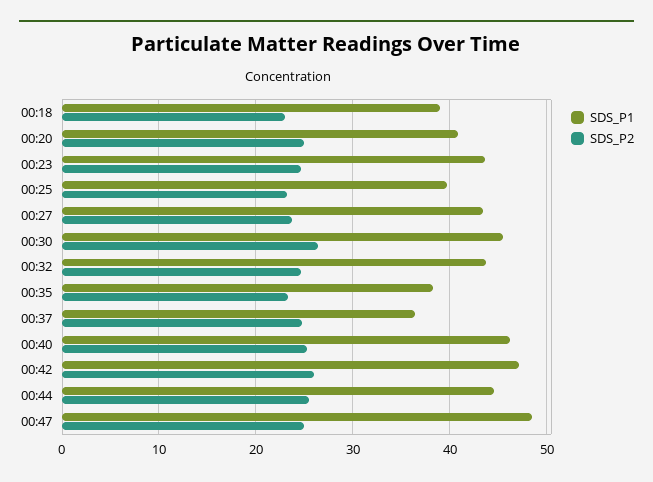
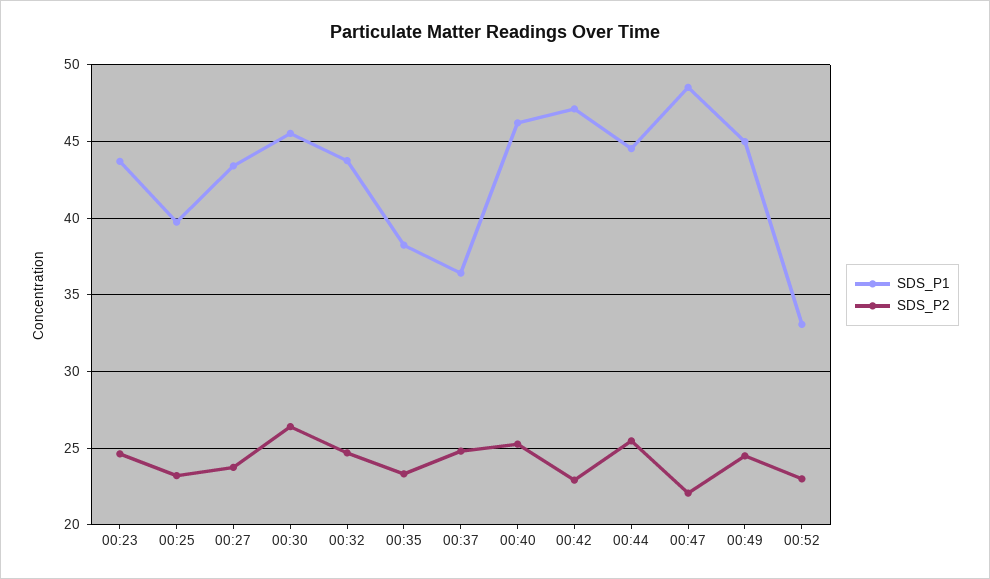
SDS_P1, 00:18: 39 -> none
SDS_P2, 00:18: 23 -> none
SDS_P1, 00:20: 41 -> none
SDS_P2, 00:20: 25 -> none
SDS_P2, 00:42: 26 -> 23
SDS_P2, 00:47: 25 -> 22
SDS_P1, 00:49: none -> 45
SDS_P2, 00:49: none -> 24.5
SDS_P1, 00:52: none -> 33
SDS_P2, 00:52: none -> 23

